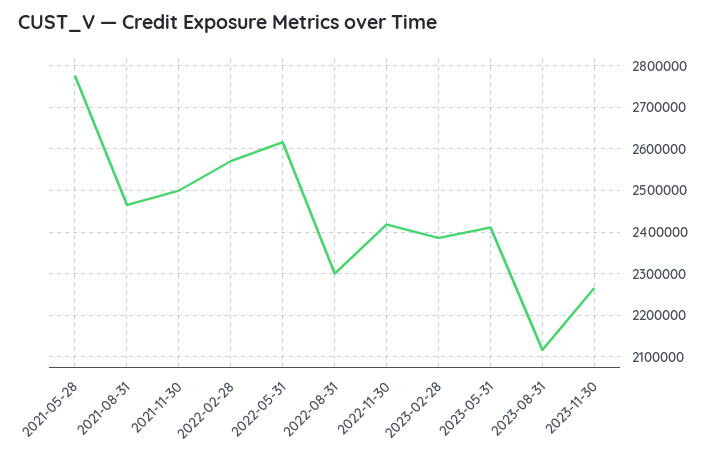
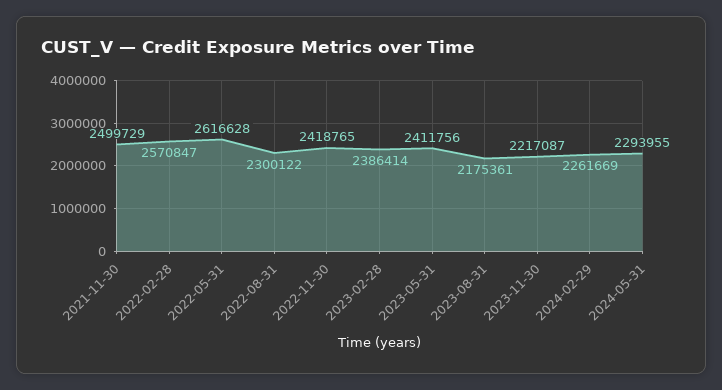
2021-05-28: 2780000 -> none
2021-08-31: 2460000 -> none
2023-08-31: 2120000 -> 2175361
2023-11-30: 2260000 -> 2217087
2024-02-29: none -> 2261669
2024-05-31: none -> 2293955

